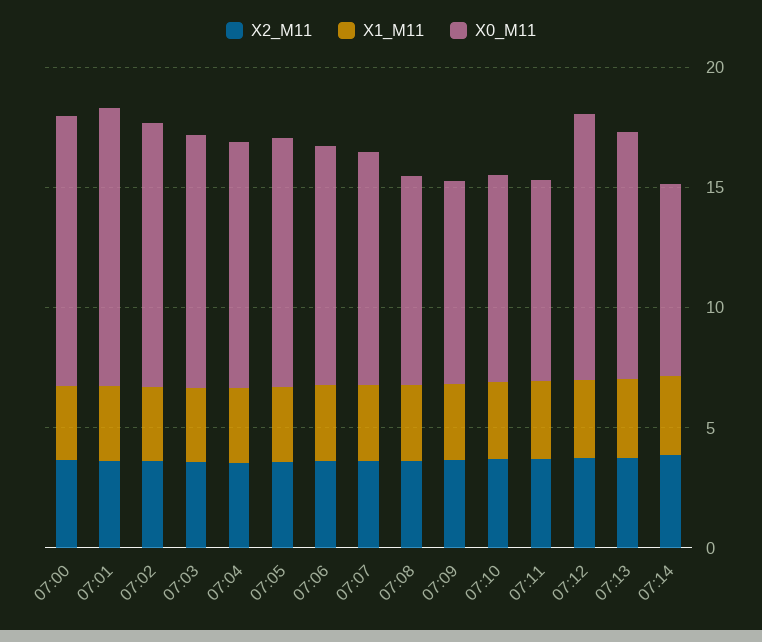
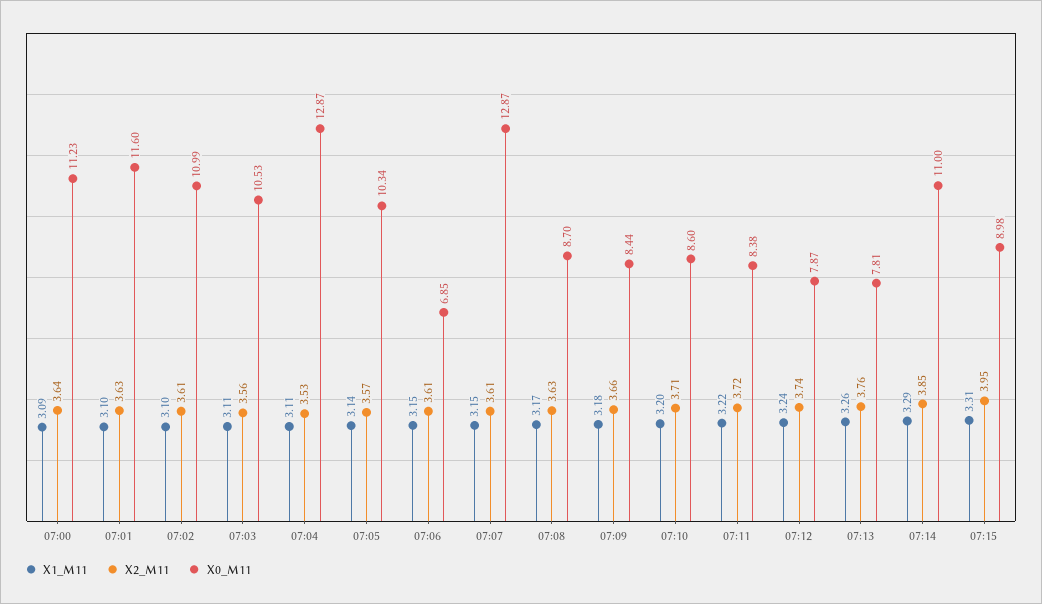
X0_M11, 07:04: 10 -> 12.87
X0_M11, 07:06: 10 -> 6.85
X0_M11, 07:07: 10 -> 12.87
X0_M11, 07:12: 11 -> 7.87
X0_M11, 07:13: 10 -> 7.81
X0_M11, 07:14: 8 -> 11
X1_M11, 07:15: none -> 3.31
X2_M11, 07:15: none -> 3.95
X0_M11, 07:15: none -> 8.98

